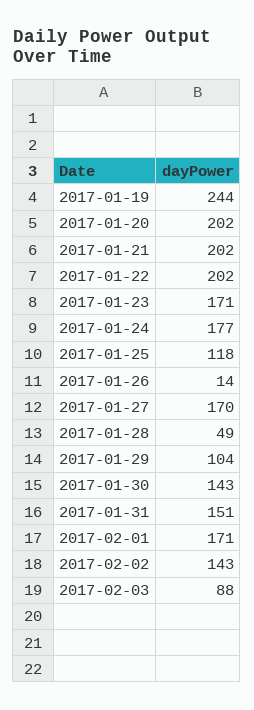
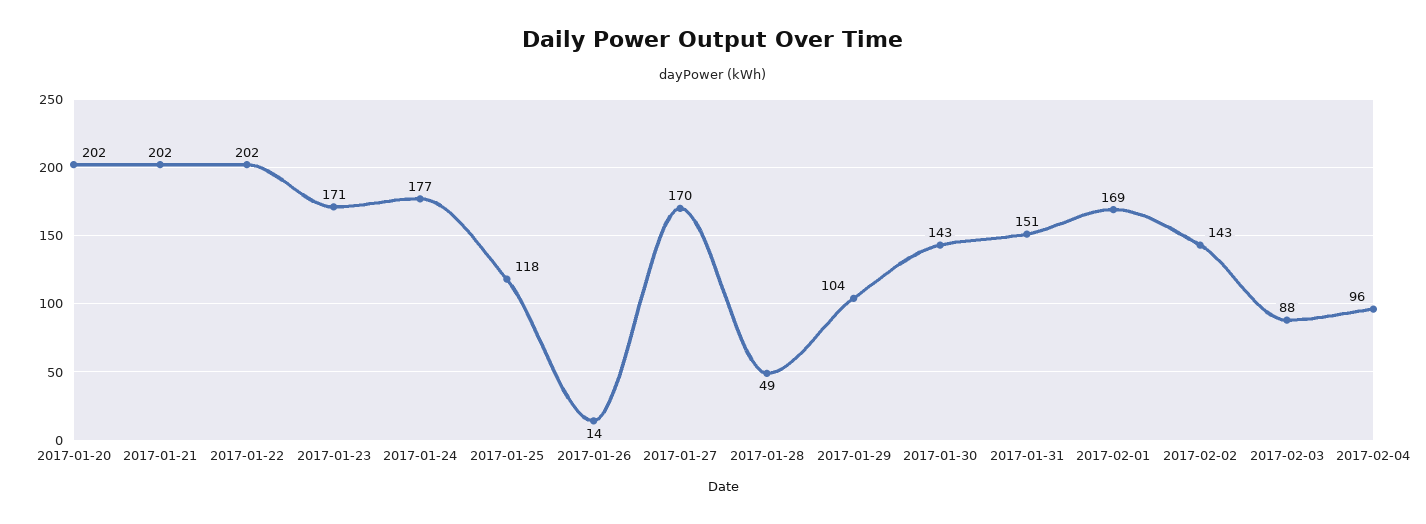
2017-01-19: 244 -> none
2017-02-01: 171 -> 169
2017-02-04: none -> 96

